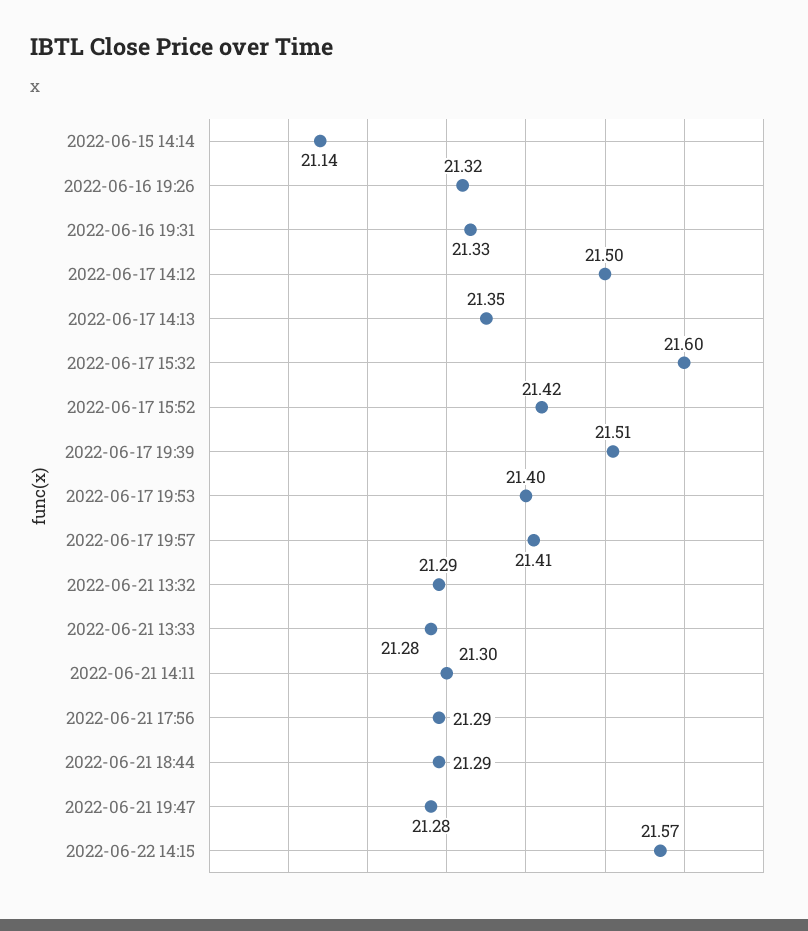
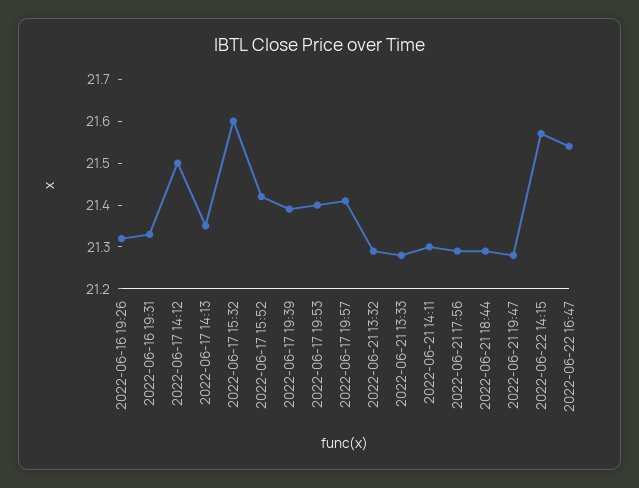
2022-06-15 14:14: 21.14 -> none
2022-06-17 19:39: 21.51 -> 21.4
2022-06-22 16:47: none -> 21.55

